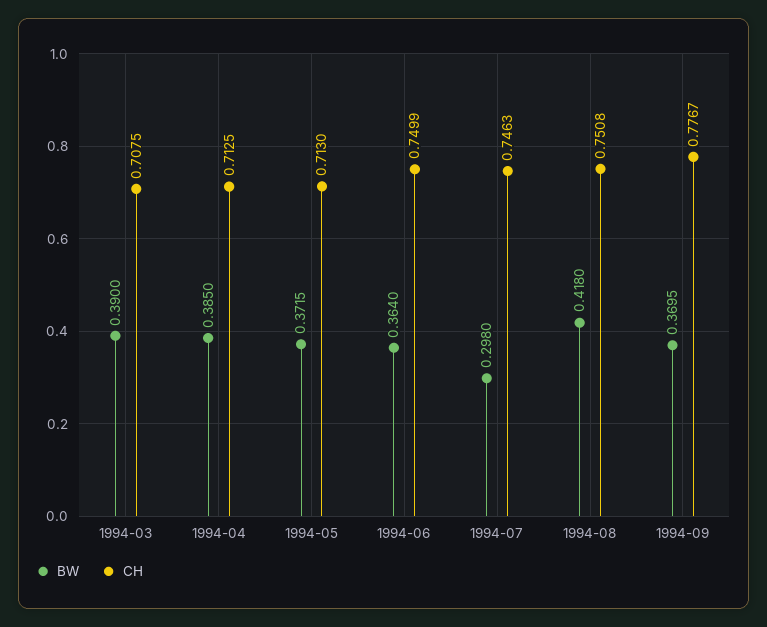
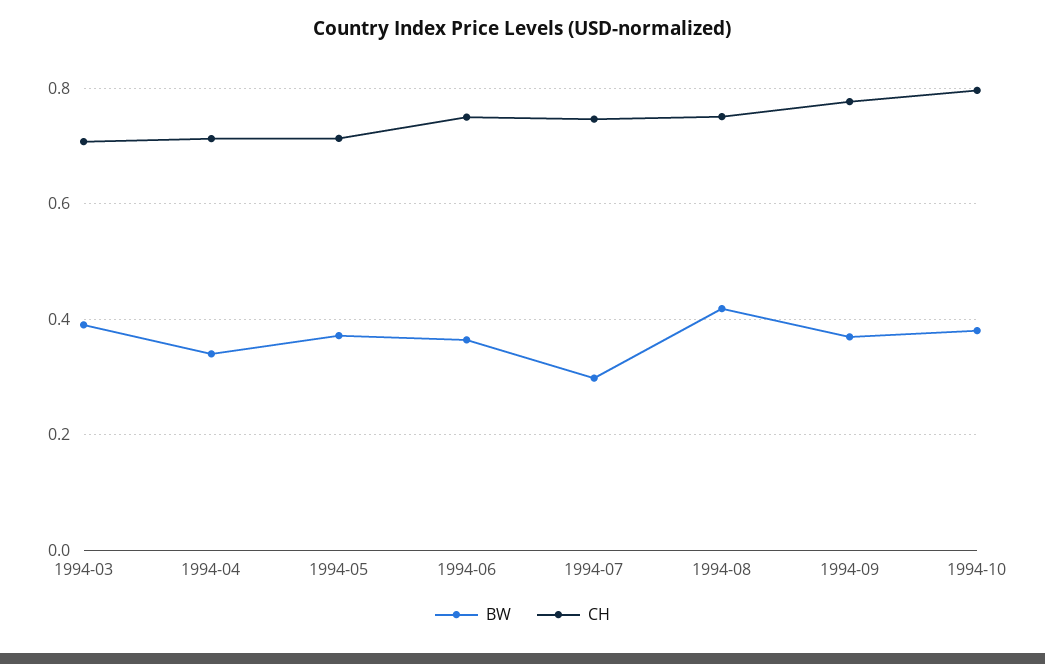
BW, 1994-04: 0.385 -> 0.34
BW, 1994-10: none -> 0.38
CH, 1994-10: none -> 0.8

